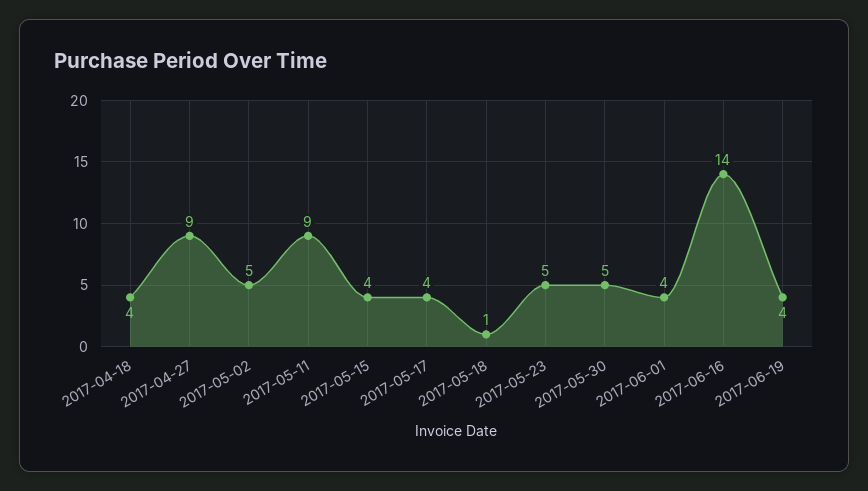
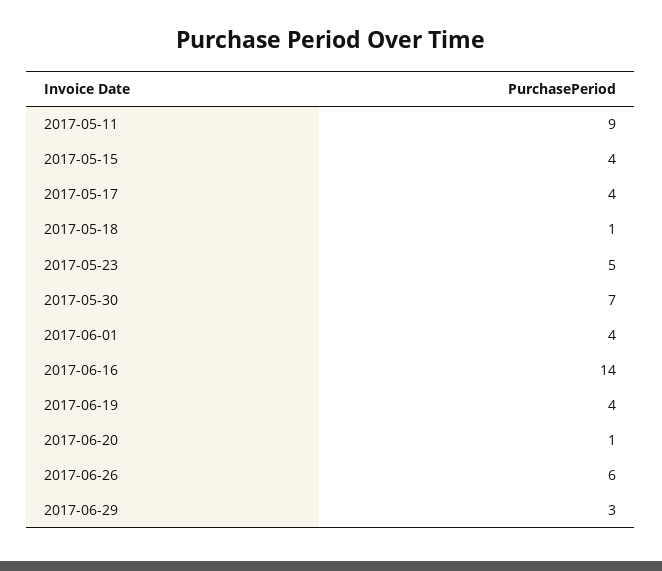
2017-04-18: 4 -> none
2017-04-27: 9 -> none
2017-05-02: 5 -> none
2017-05-30: 5 -> 7
2017-06-20: none -> 1
2017-06-26: none -> 6
2017-06-29: none -> 3

